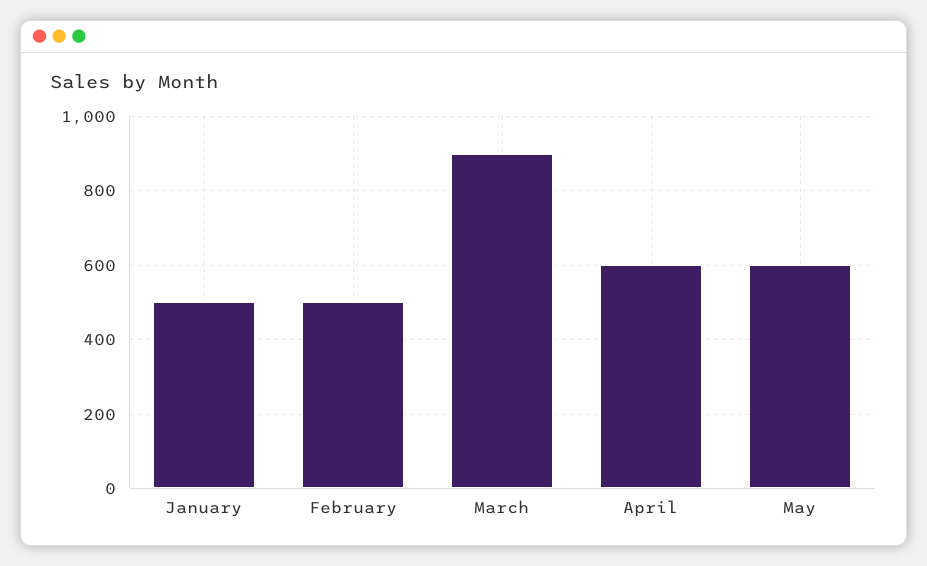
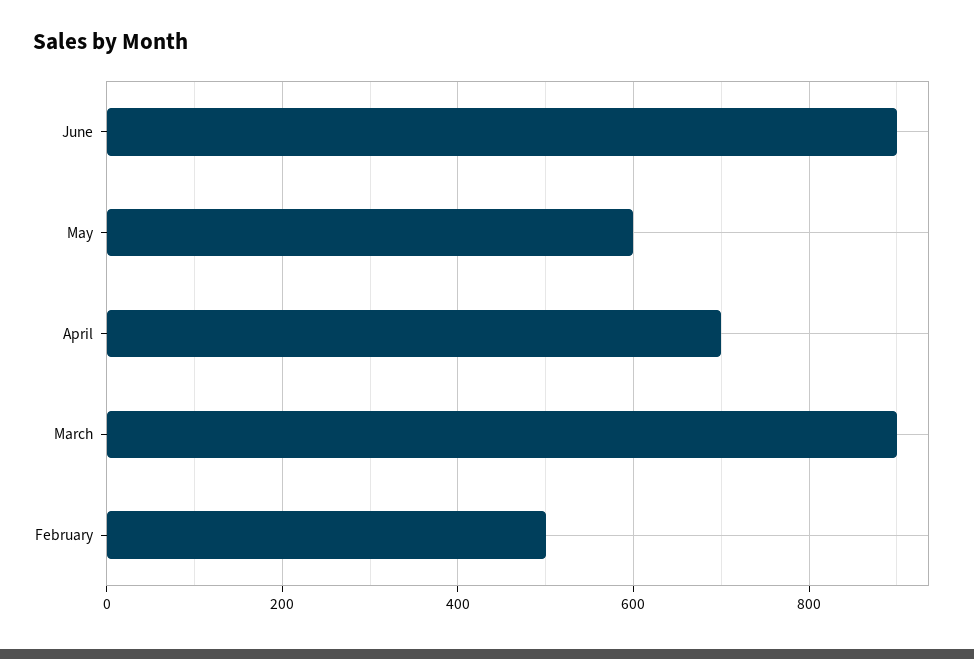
January: 500 -> none
April: 600 -> 700
June: none -> 900

